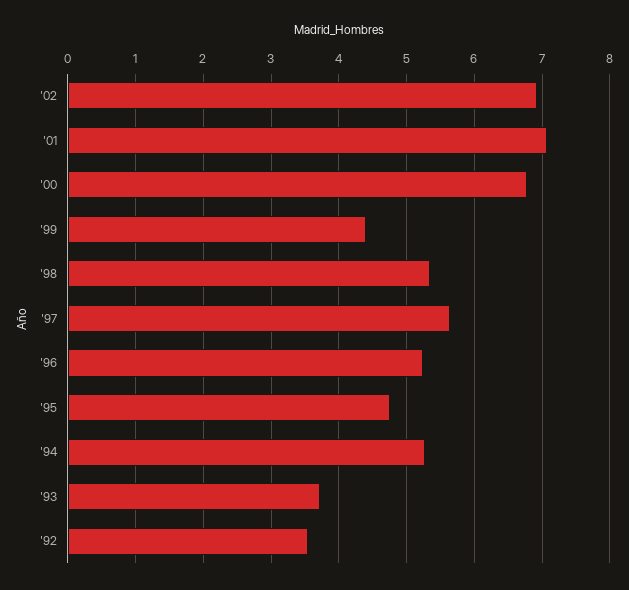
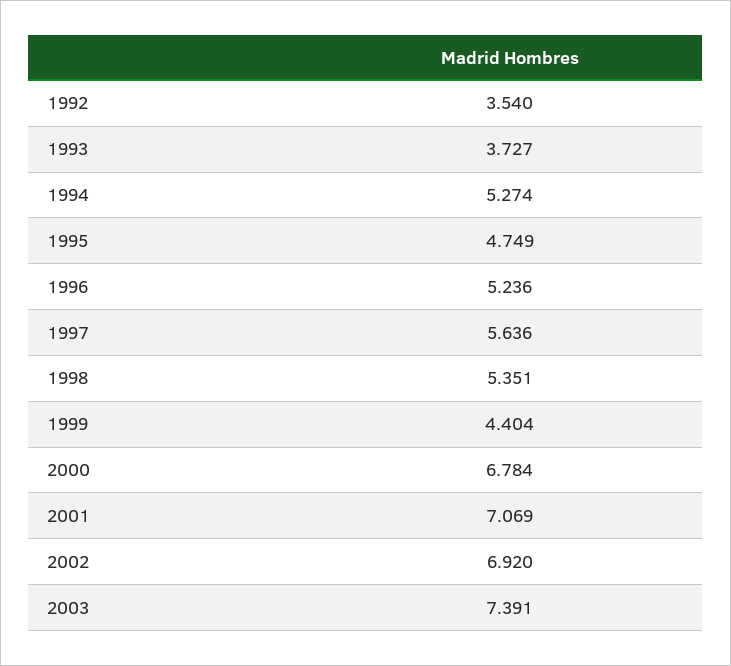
2003: none -> 7.391

